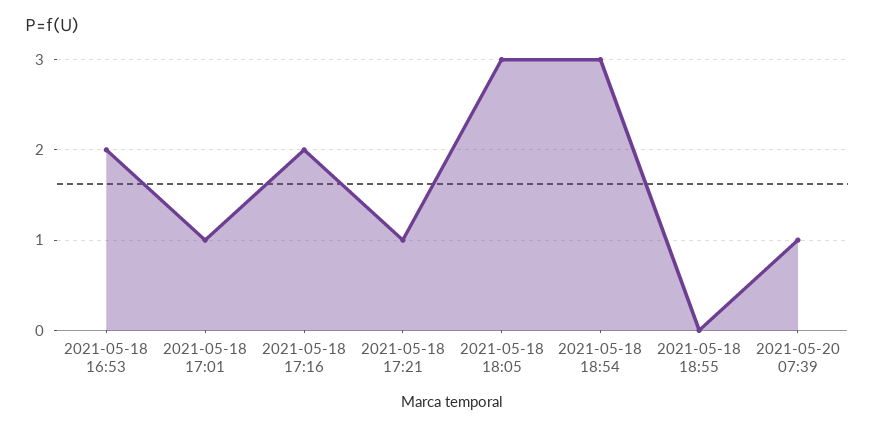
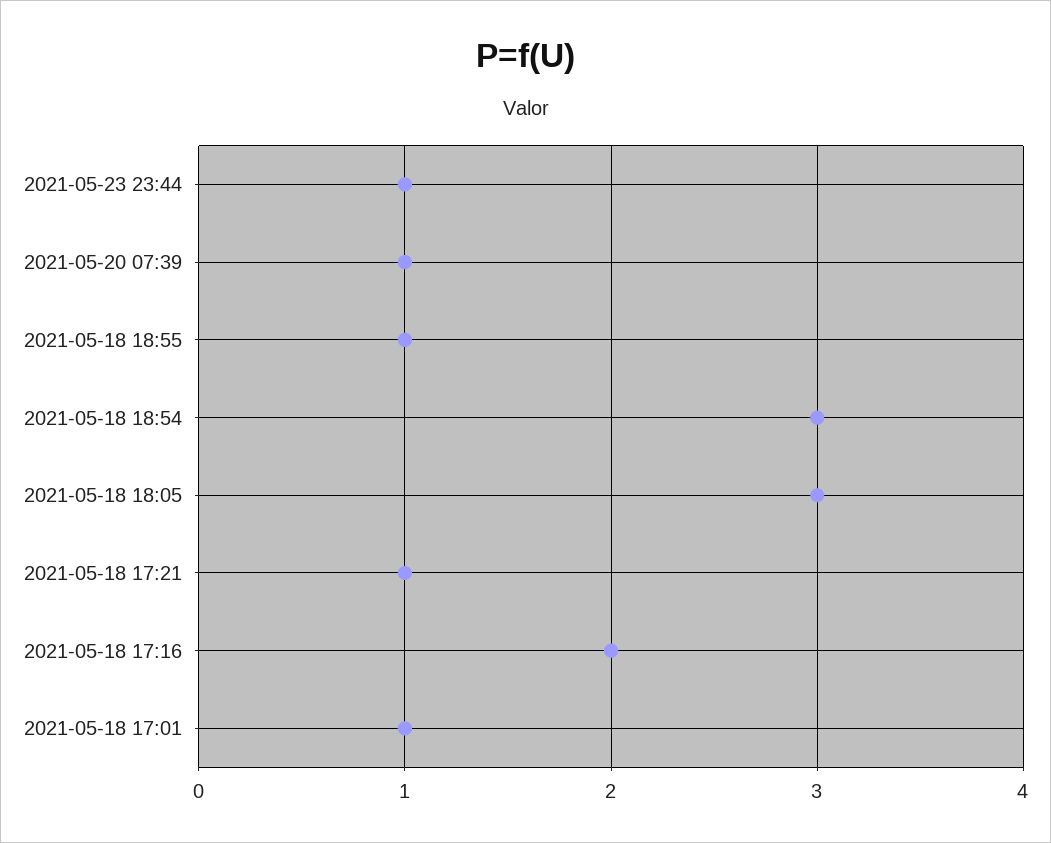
2021-05-18 16:53: 2 -> none
2021-05-18 18:55: 0 -> 1
2021-05-23 23:44: none -> 1

